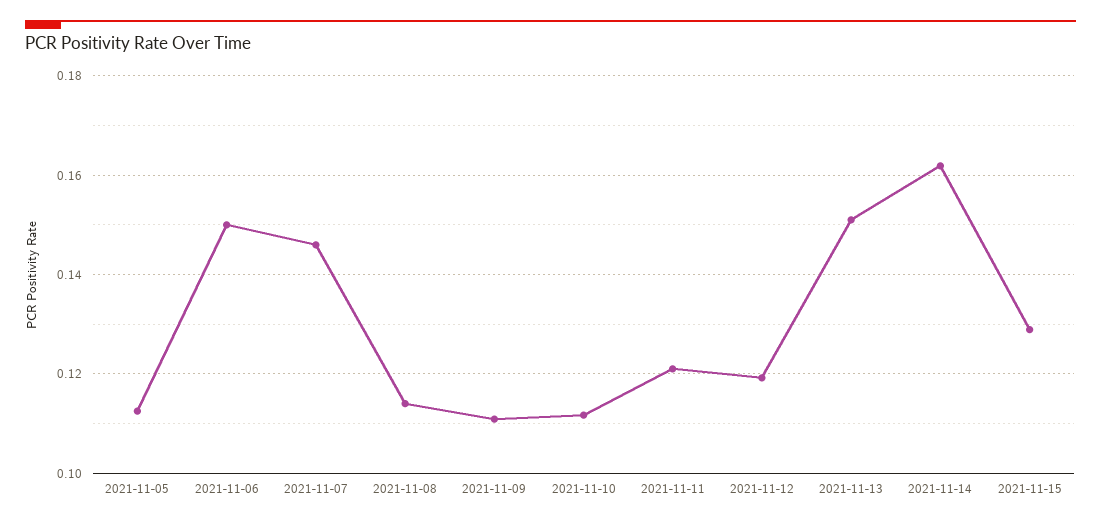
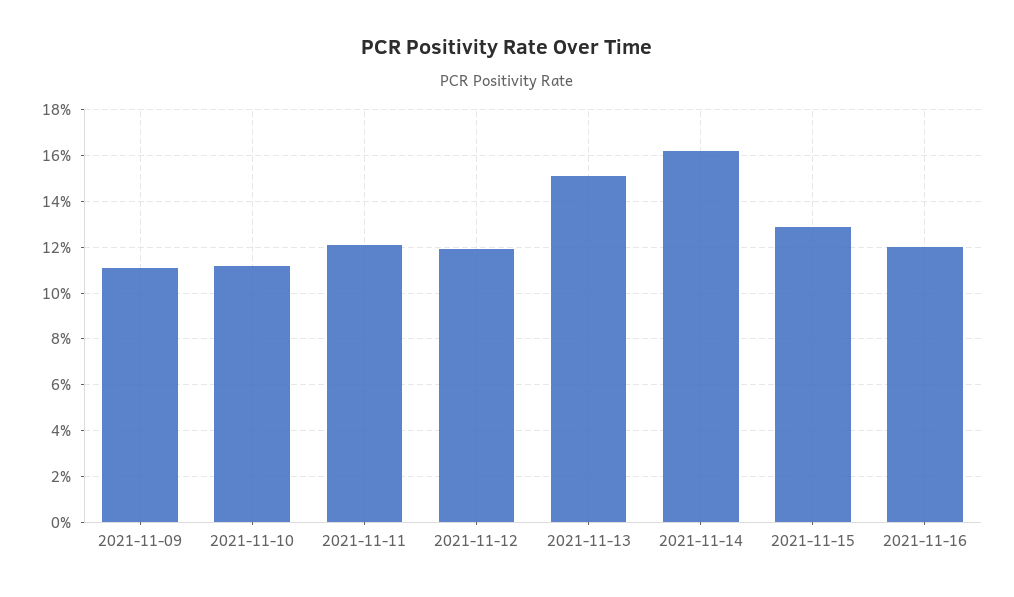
2021-11-05: 0.112 -> none
2021-11-06: 0.15 -> none
2021-11-07: 0.146 -> none
2021-11-08: 0.114 -> none
2021-11-16: none -> 0.12

